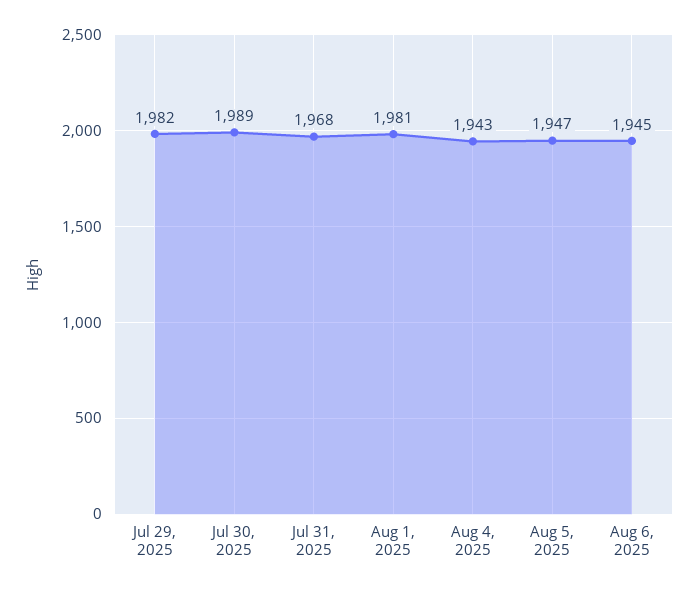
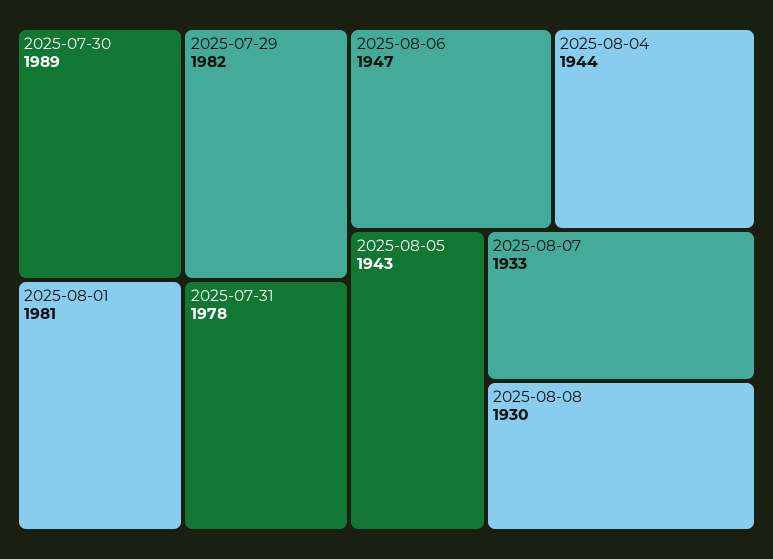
Jul 31, 2025: 1968 -> 1978
Aug 4, 2025: 1943 -> 1944
Aug 5, 2025: 1947 -> 1943
Aug 6, 2025: 1945 -> 1947
2025-08-07: none -> 1933
2025-08-08: none -> 1930

